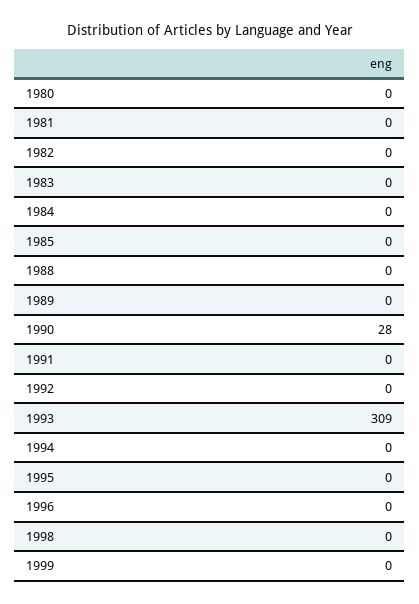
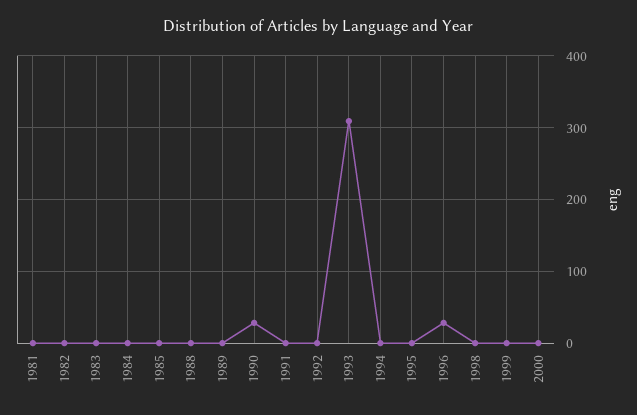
1980: 0 -> none
1996: 0 -> 30
2000: none -> 0

